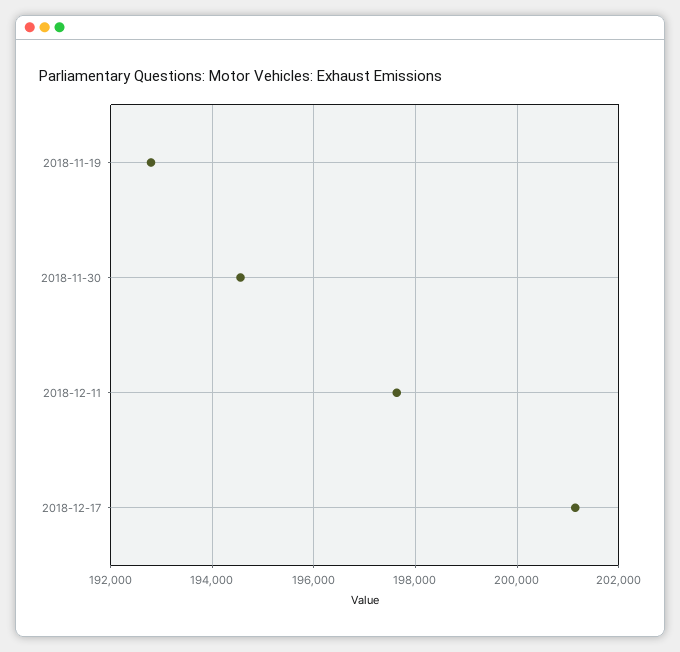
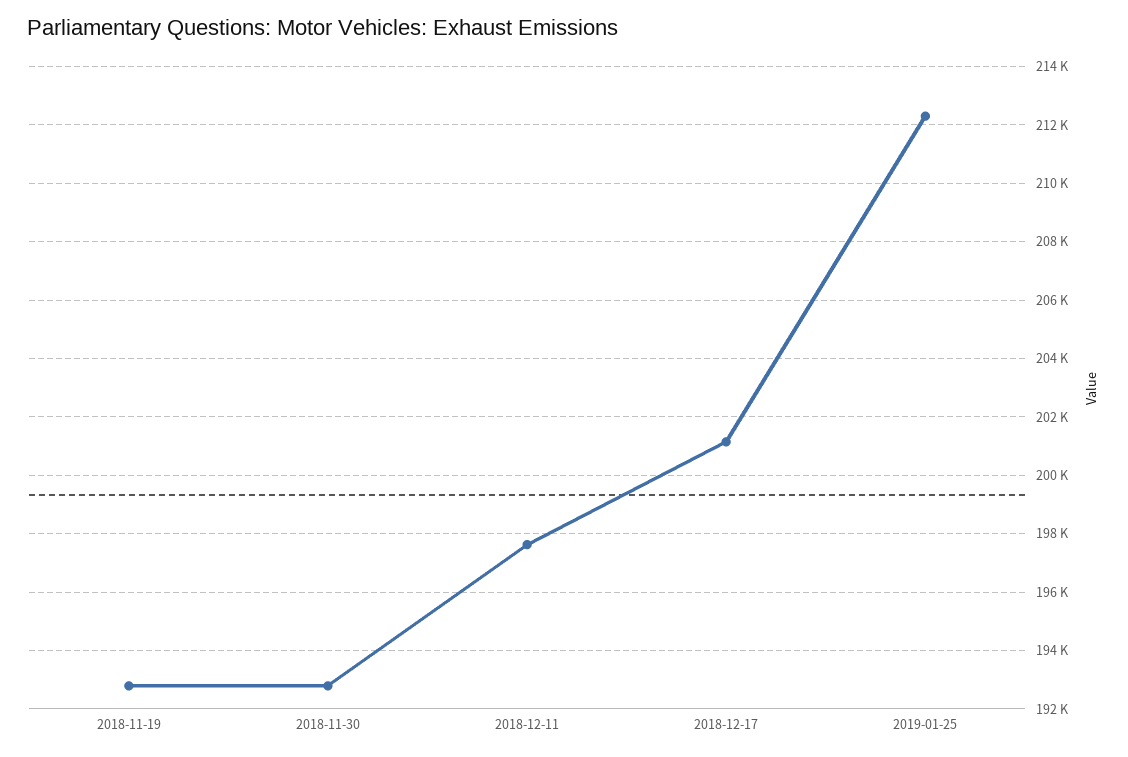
2018-11-30: 194600 -> 192750
2019-01-25: none -> 212250

